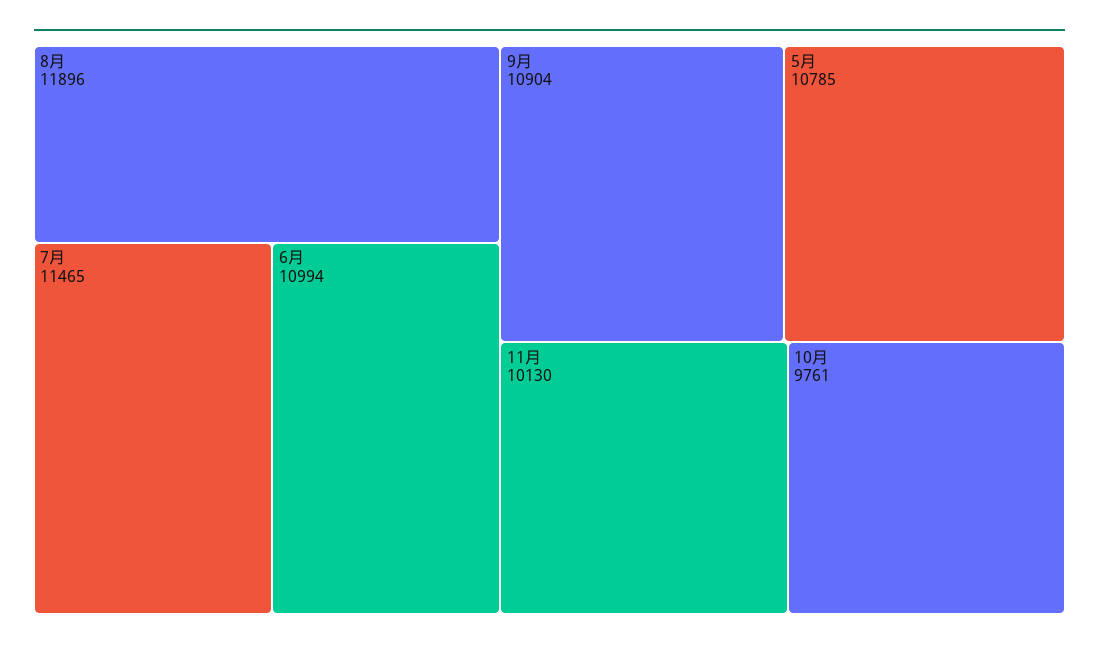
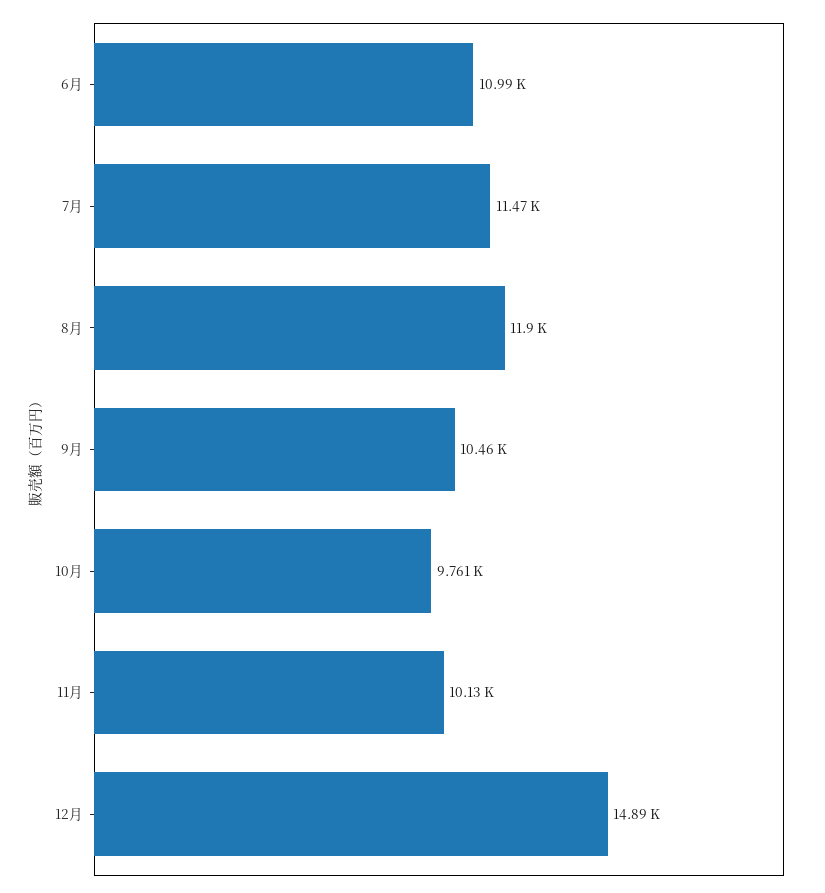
9月: 10904 -> 10460
5月: 10785 -> none
12月: none -> 14890

